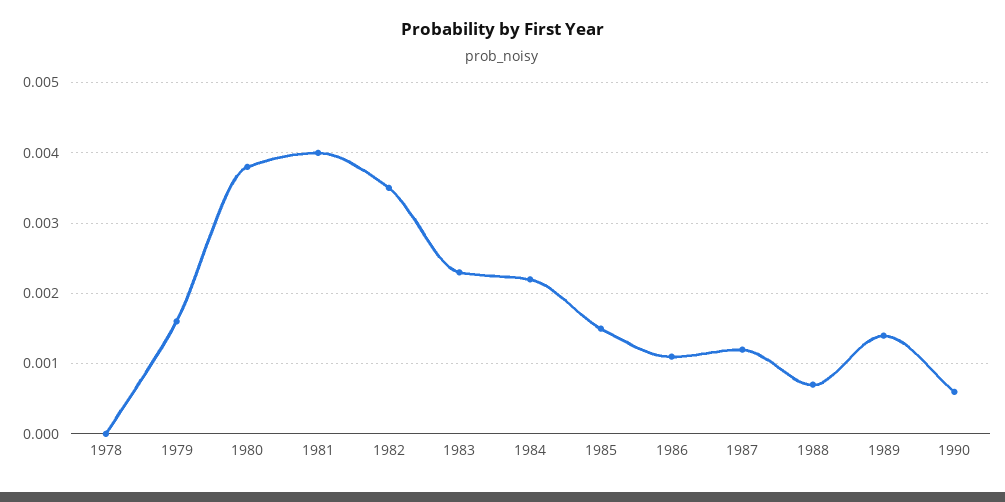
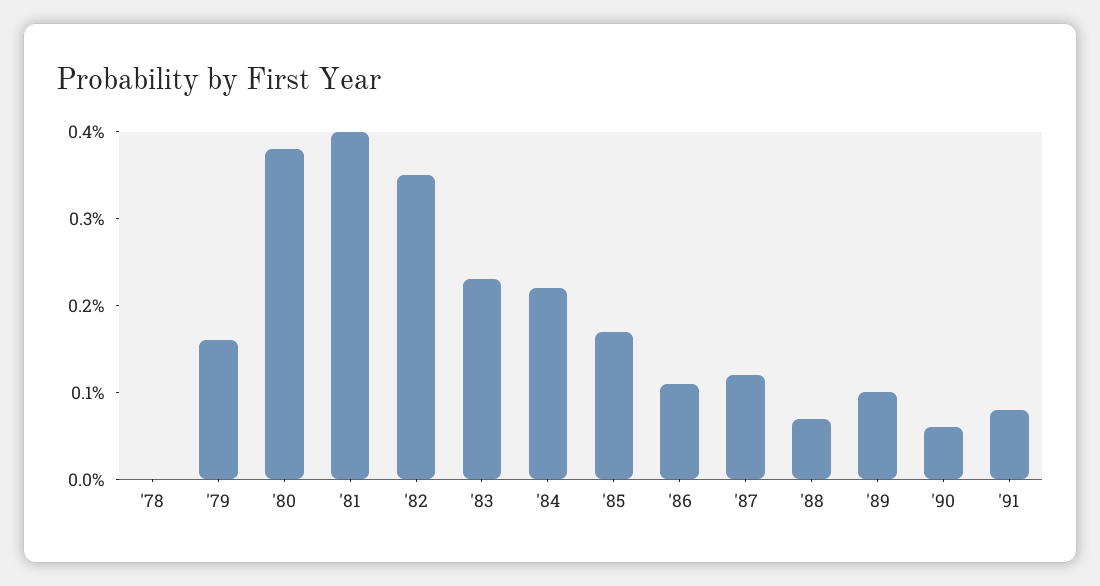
1985: 0.0015 -> 0.0017
1989: 0.0014 -> 0.001
'91: none -> 0.0008

